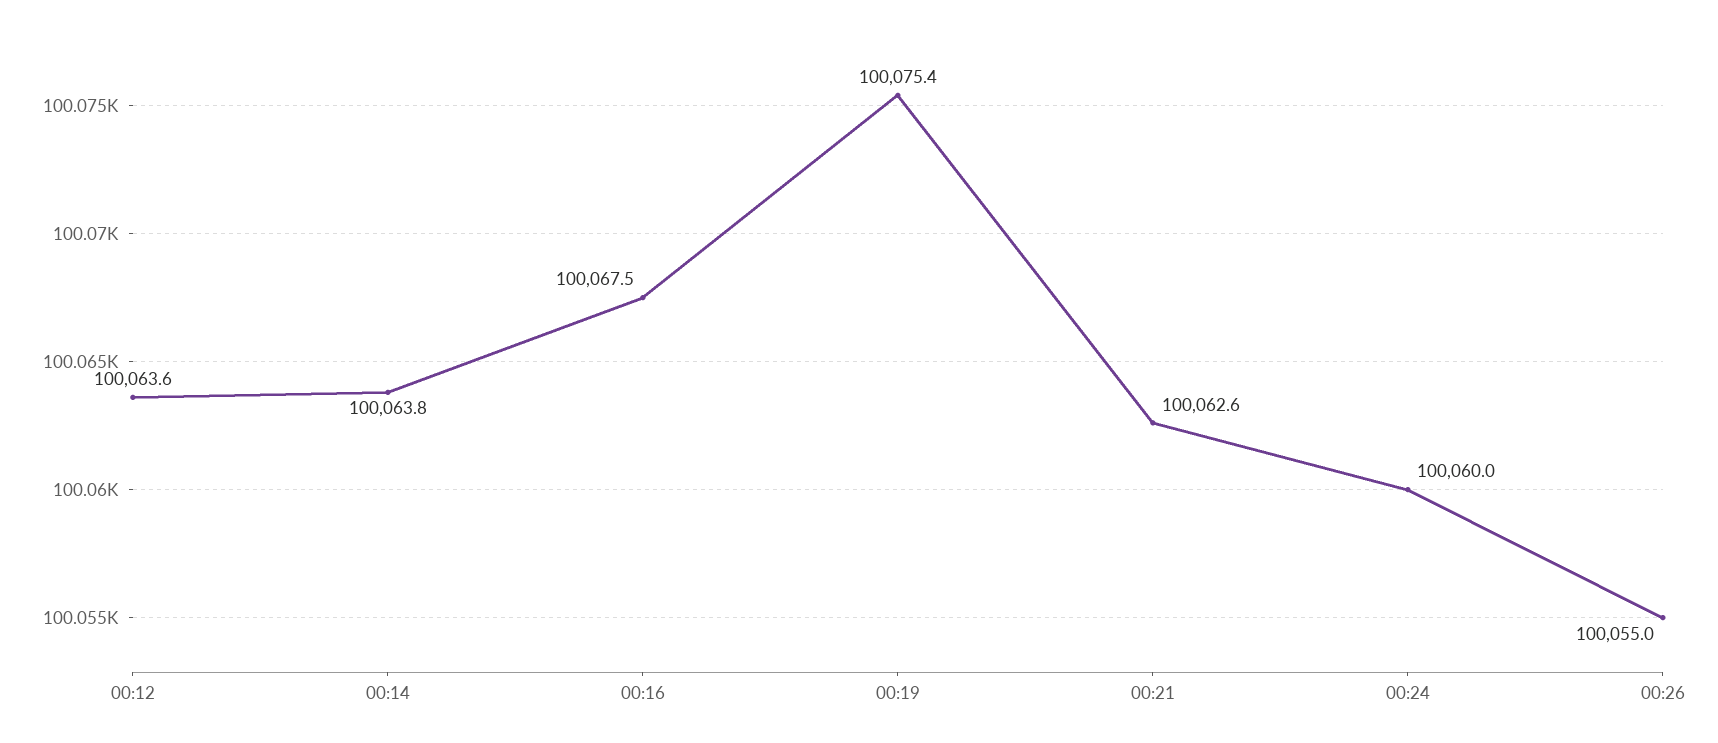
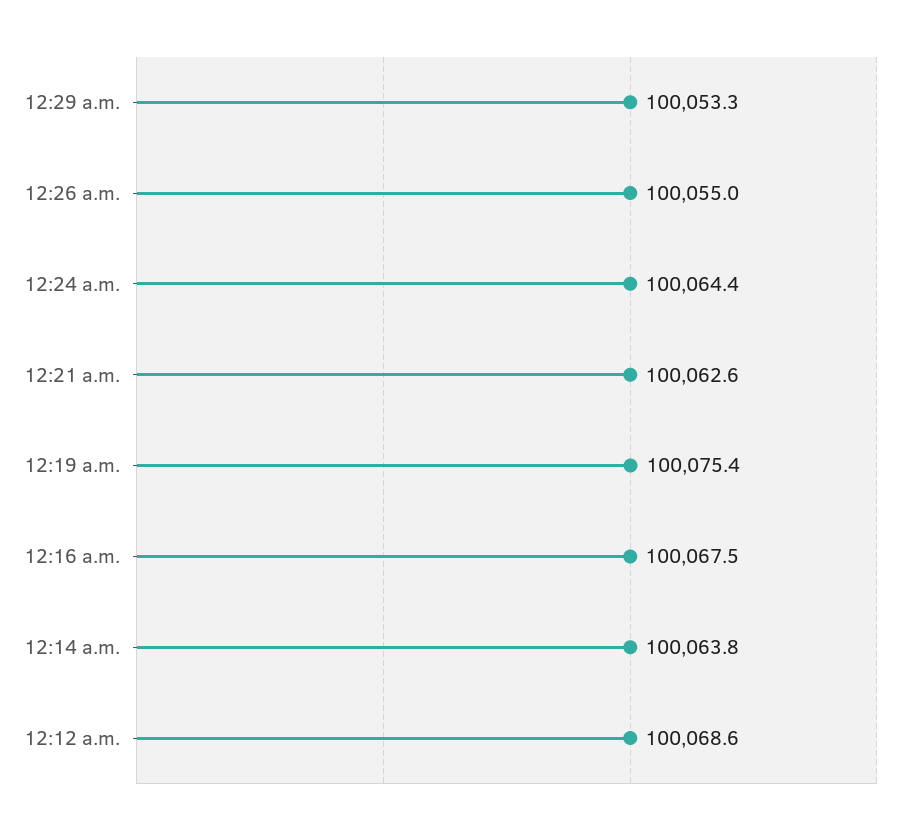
00:12: 100063.6 -> 100068.6
00:24: 100060 -> 100064.4
12:29 a.m.: none -> 100053.3

